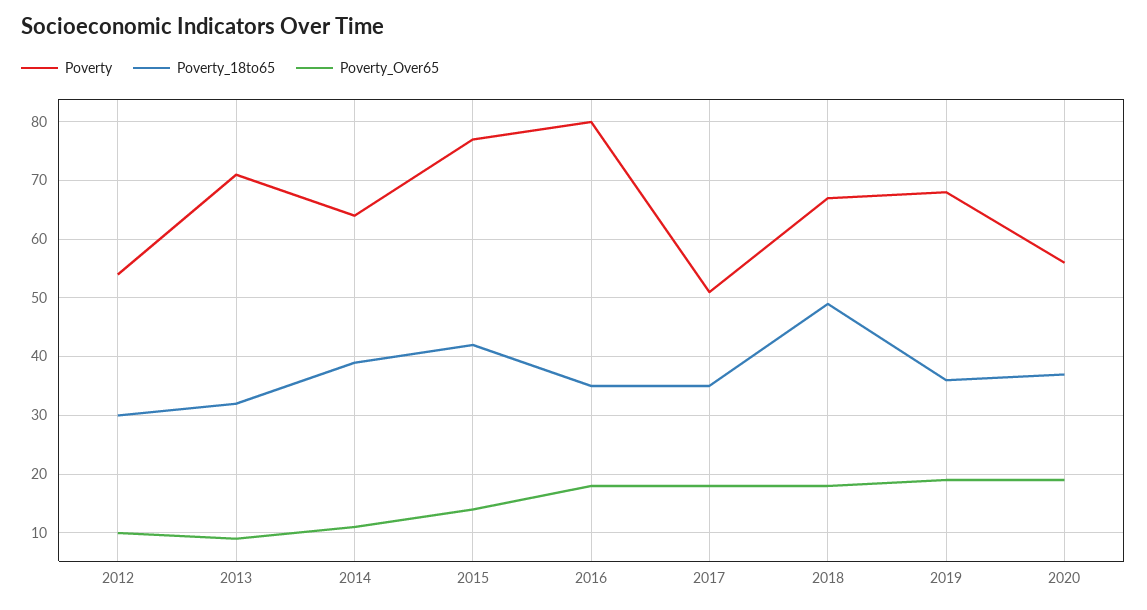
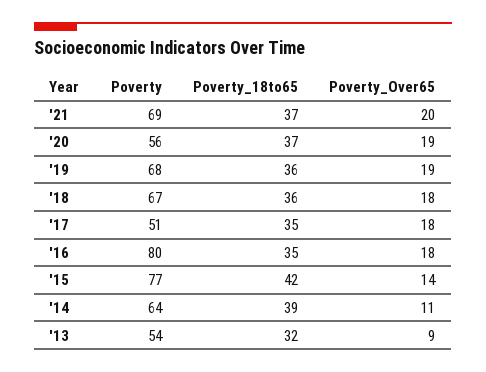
Poverty, 2012: 55 -> none
Poverty_18to65, 2012: 30 -> none
Poverty_Over65, 2012: 10 -> none
Poverty, 2013: 70 -> 54
Poverty_18to65, 2018: 50 -> 36
Poverty, '21: none -> 69
Poverty_18to65, '21: none -> 37
Poverty_Over65, '21: none -> 20

